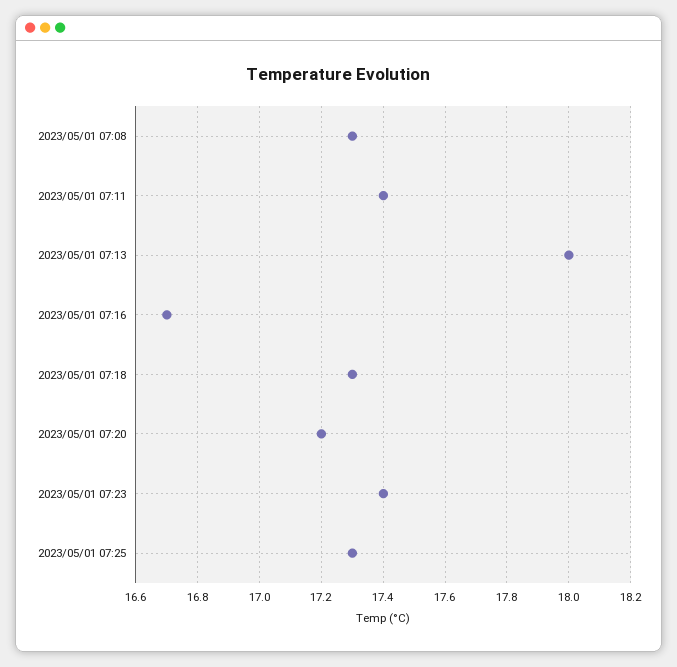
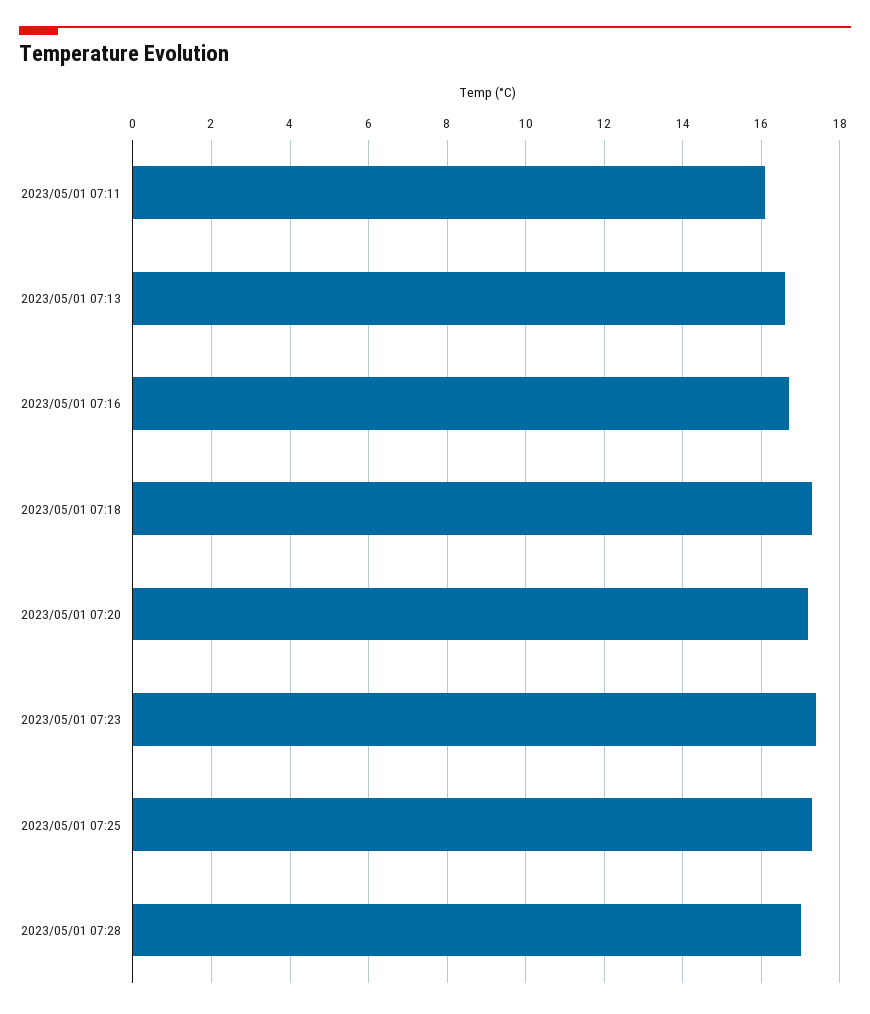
2023/05/01 07:08: 17.3 -> none
2023/05/01 07:11: 17.4 -> 16
2023/05/01 07:13: 18 -> 16.5
2023/05/01 07:28: none -> 17

